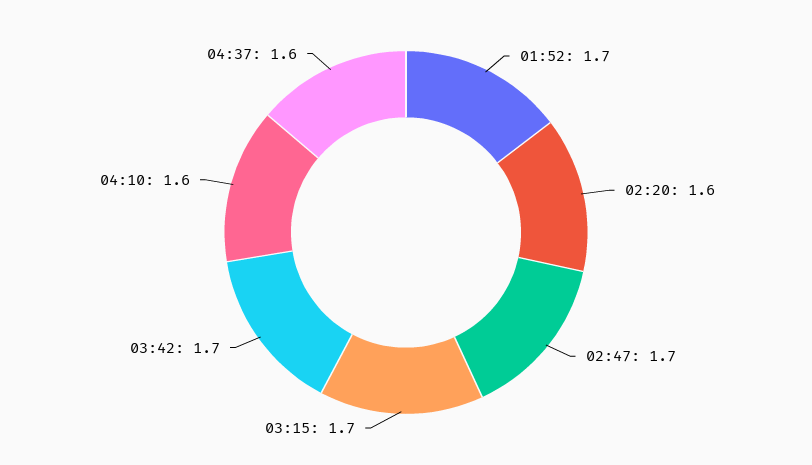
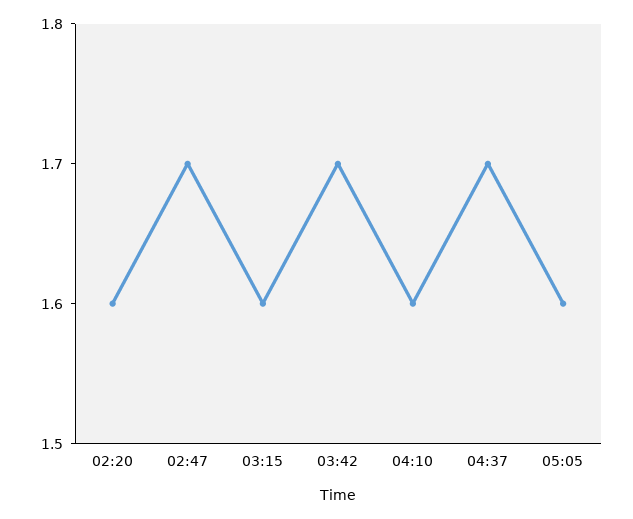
01:52: 1.7 -> none
03:15: 1.7 -> 1.6
04:37: 1.6 -> 1.7
05:05: none -> 1.6

